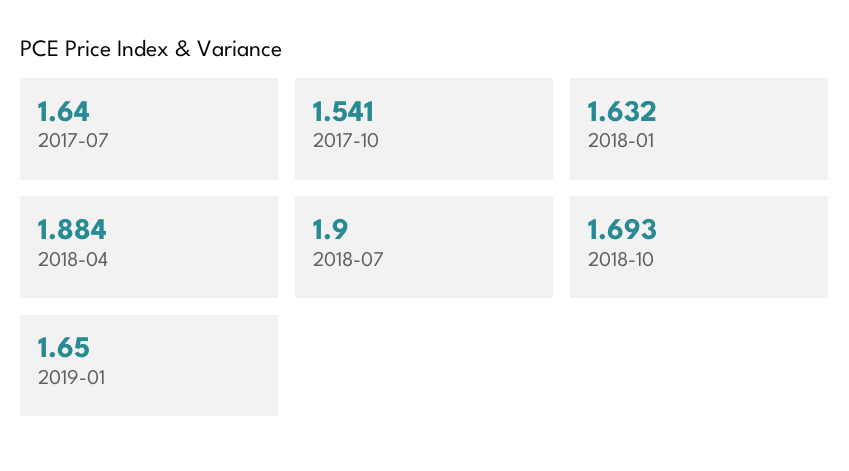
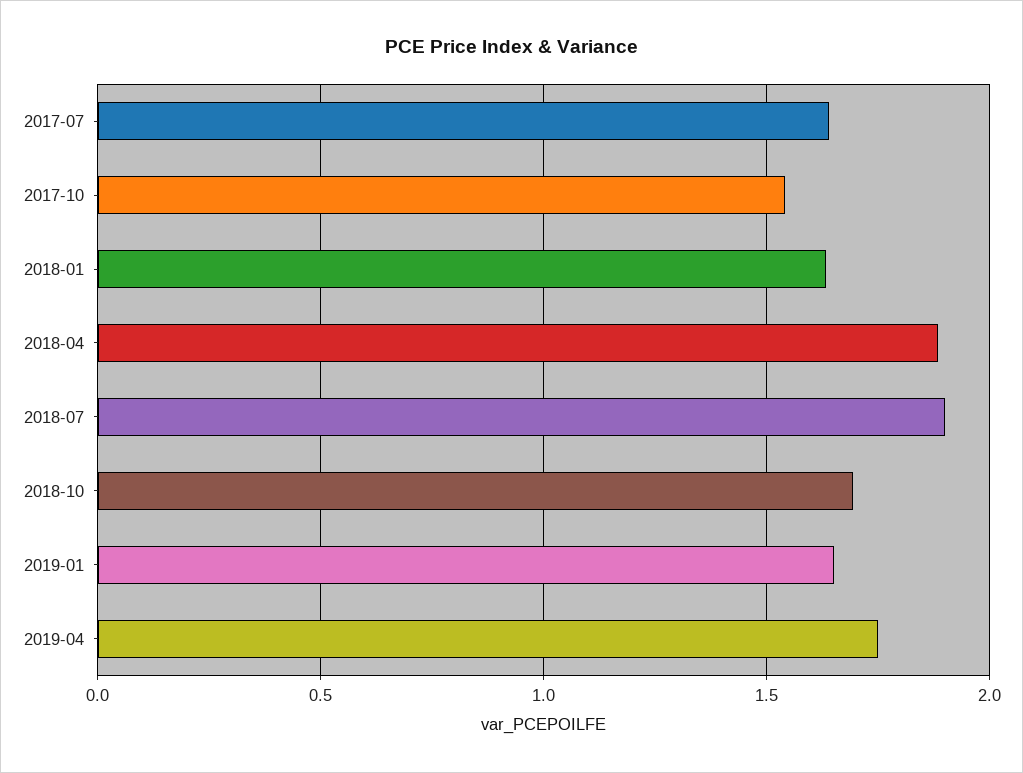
2019-04: none -> 1.75

